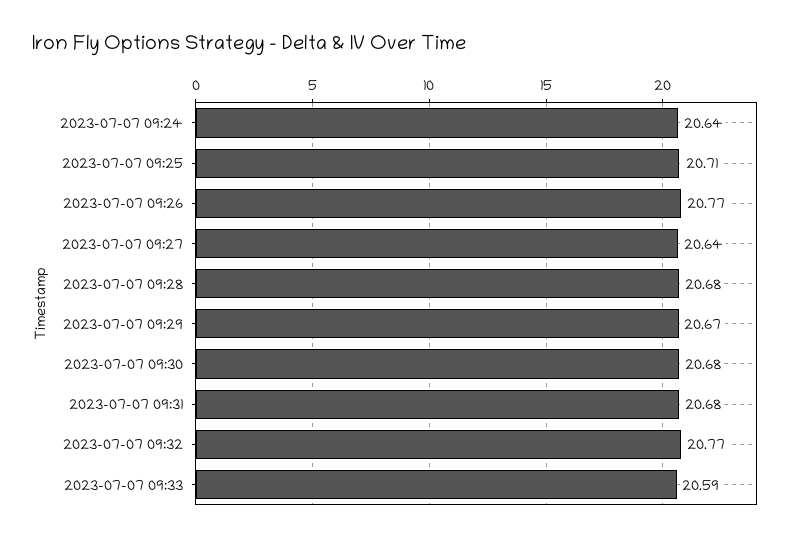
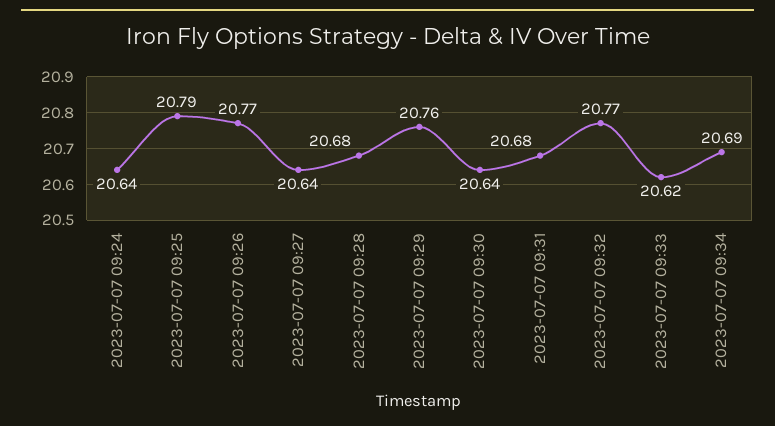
2023-07-07 09:25: 20.71 -> 20.79
2023-07-07 09:29: 20.67 -> 20.76
2023-07-07 09:30: 20.68 -> 20.64
2023-07-07 09:33: 20.59 -> 20.62
2023-07-07 09:34: none -> 20.69

